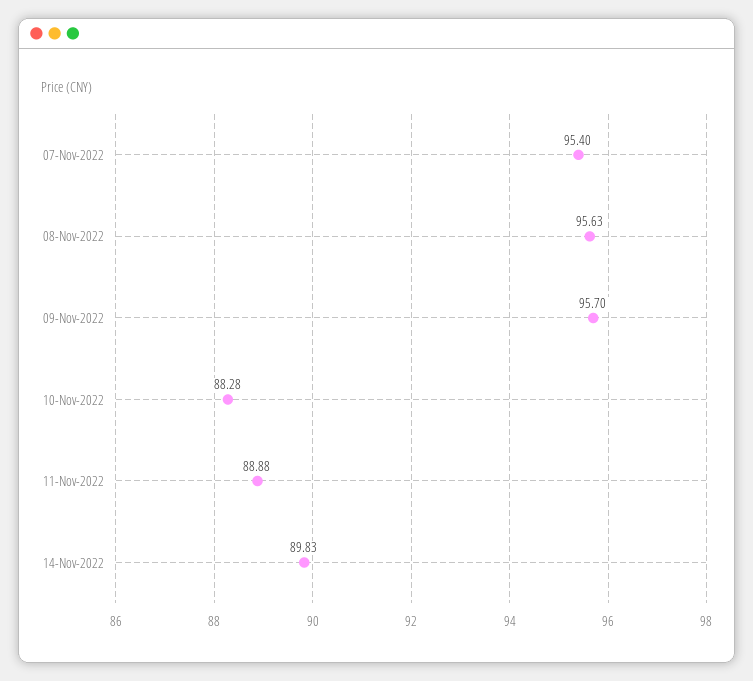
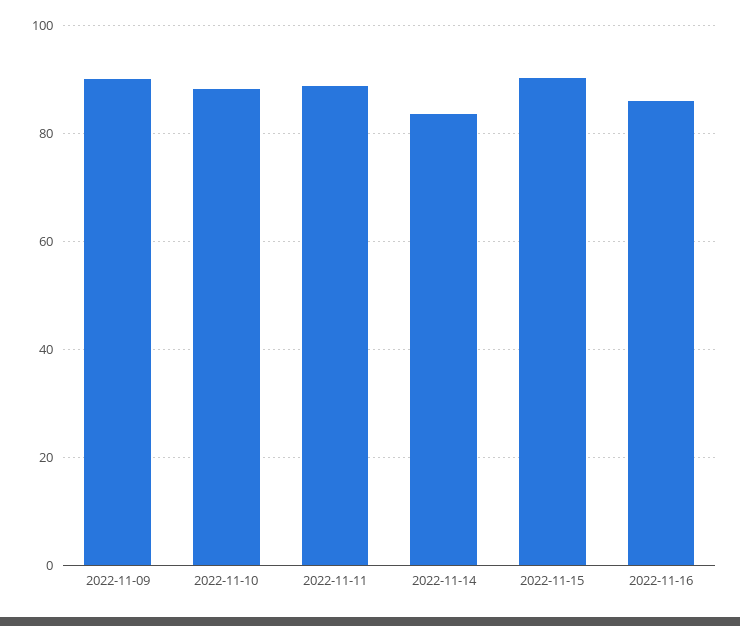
07-Nov-2022: 95.4 -> none
08-Nov-2022: 95.63 -> none
09-Nov-2022: 95.7 -> 90
14-Nov-2022: 89.83 -> 84
2022-11-15: none -> 90
2022-11-16: none -> 86

